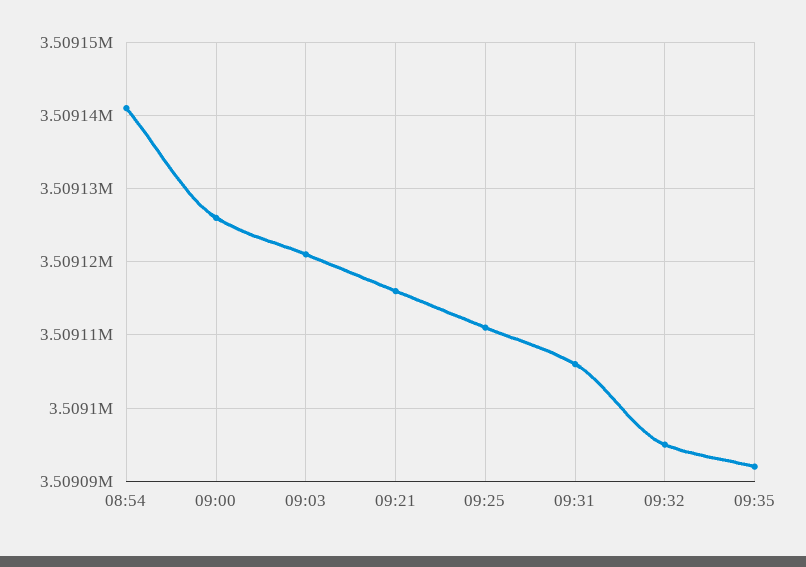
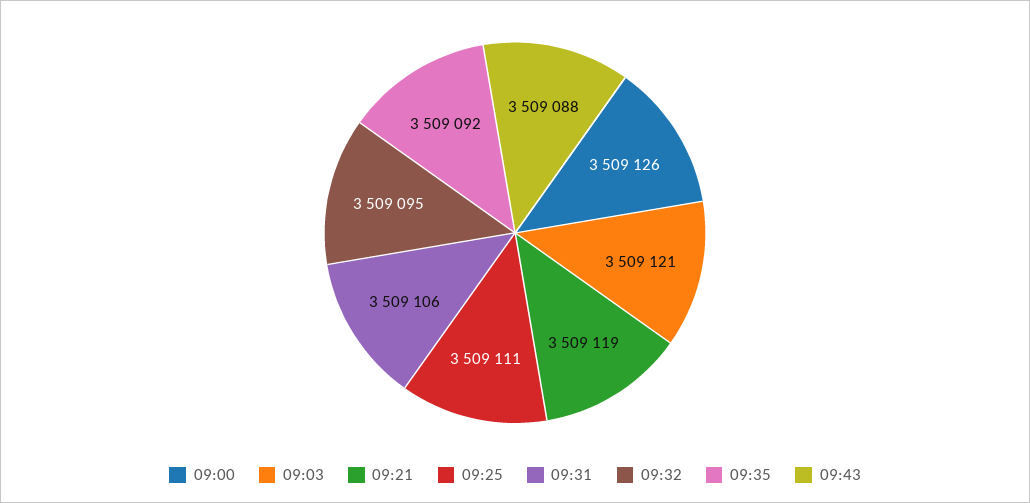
08:54: 3509141 -> none
09:21: 3509116 -> 3509119
09:43: none -> 3509088

